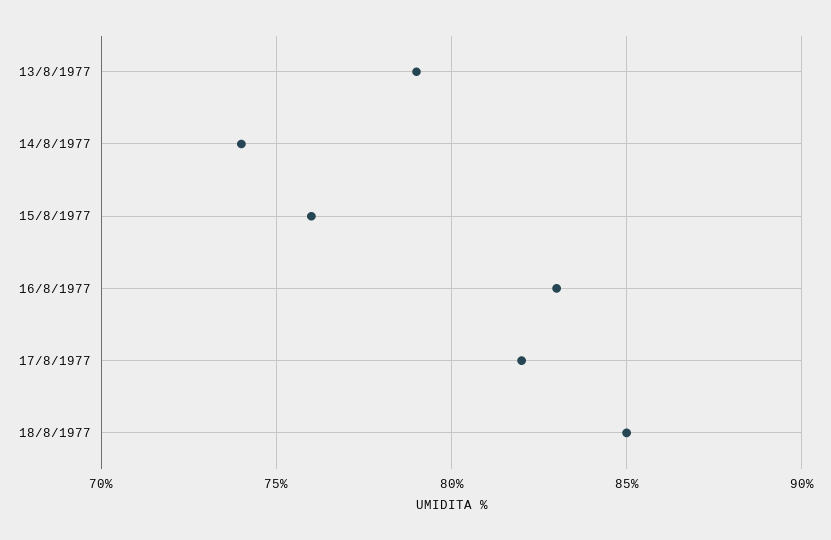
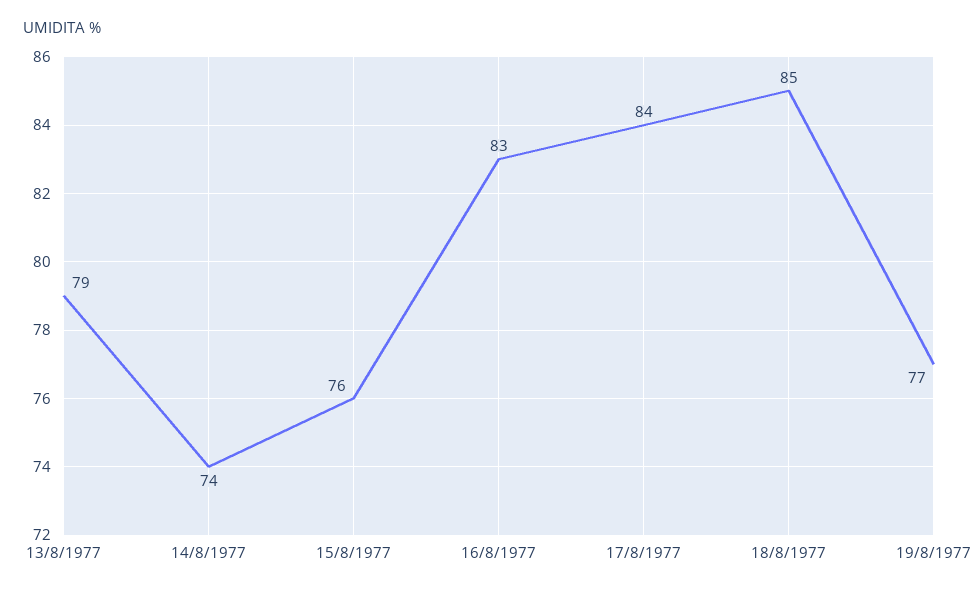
17/8/1977: 82 -> 84
19/8/1977: none -> 77

